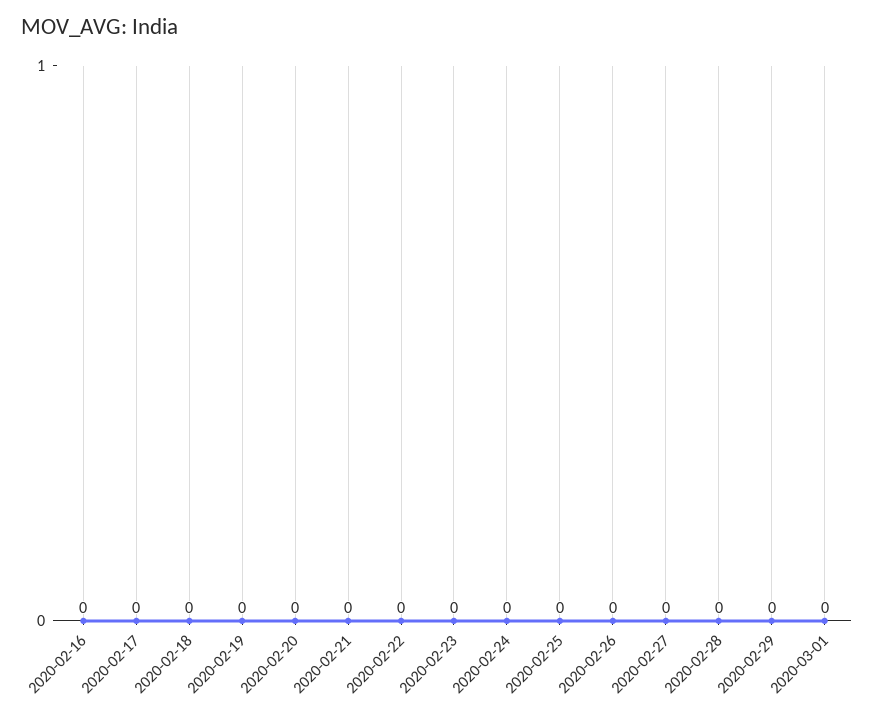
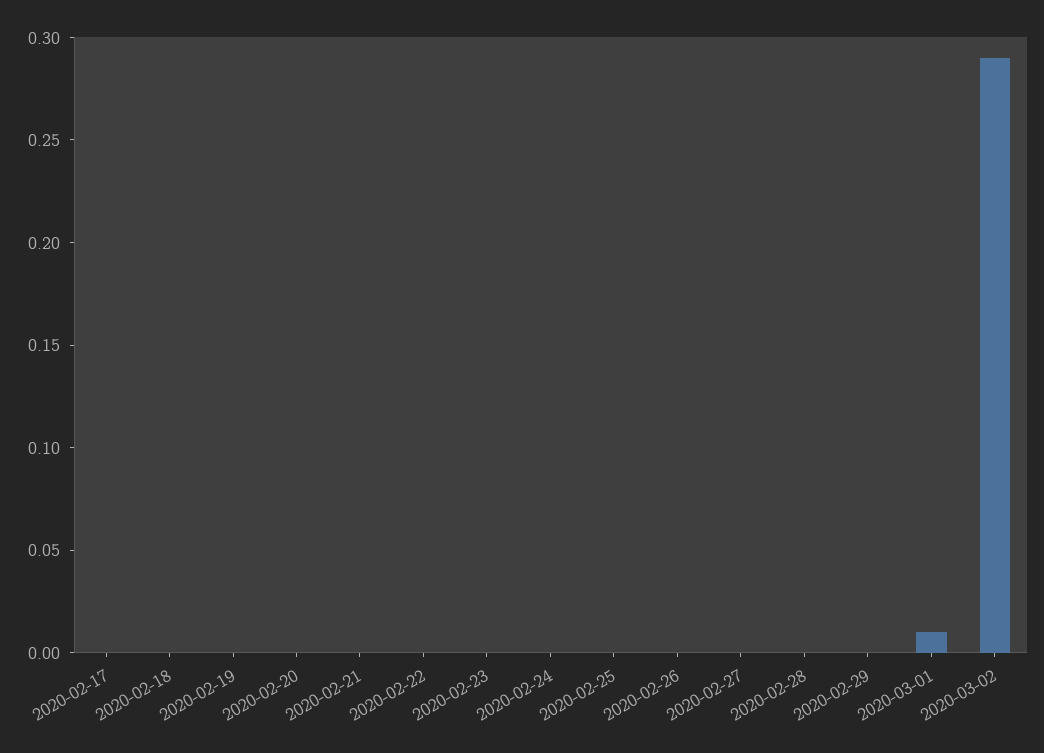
2020-02-16: 0 -> none
2020-03-01: 0 -> 0.01
2020-03-02: none -> 0.29

